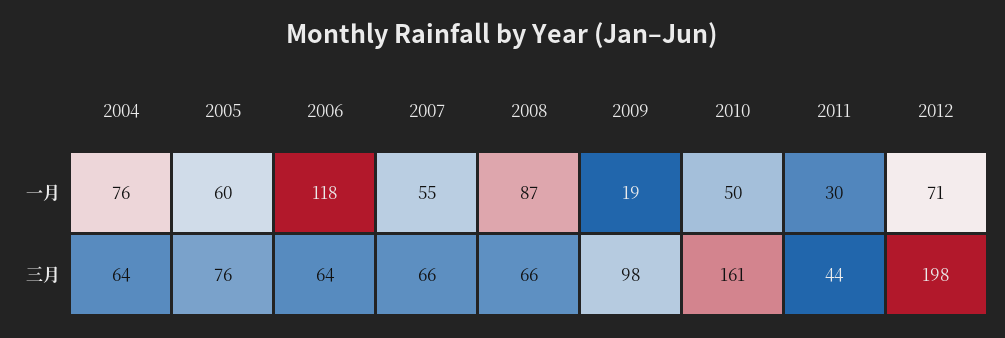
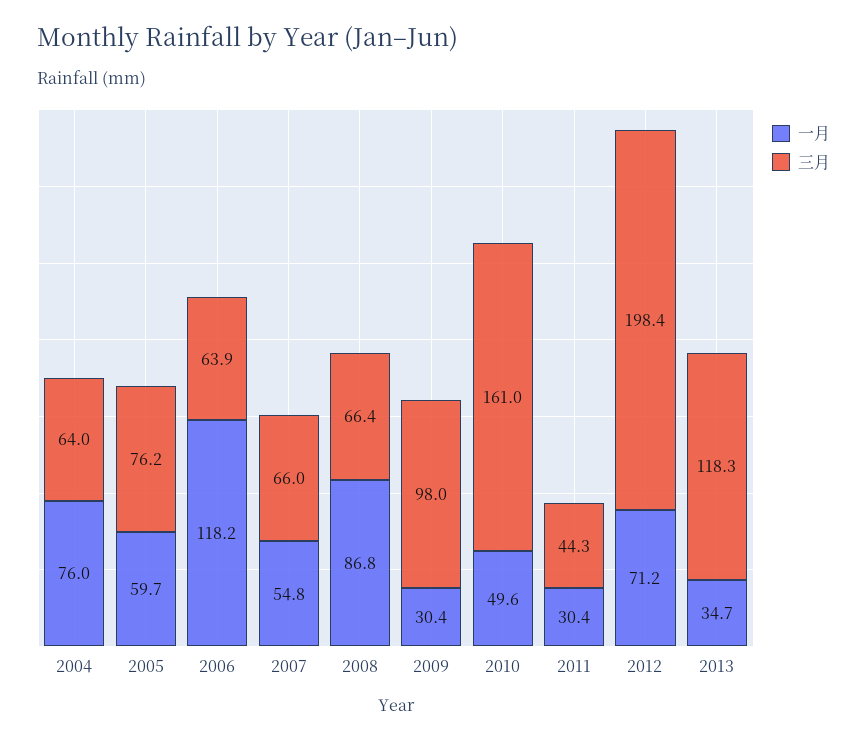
一月, 2009: 19 -> 30.4
一月, 2013: none -> 34.7
三月, 2013: none -> 118.3

